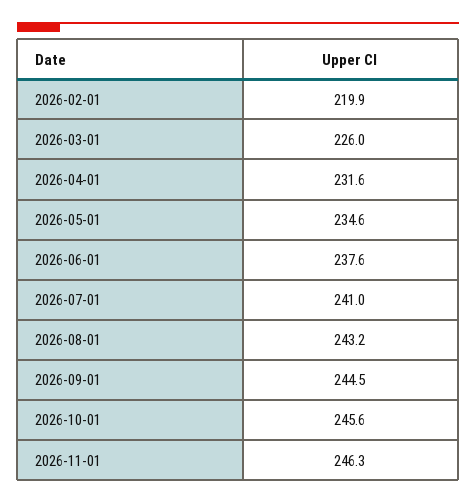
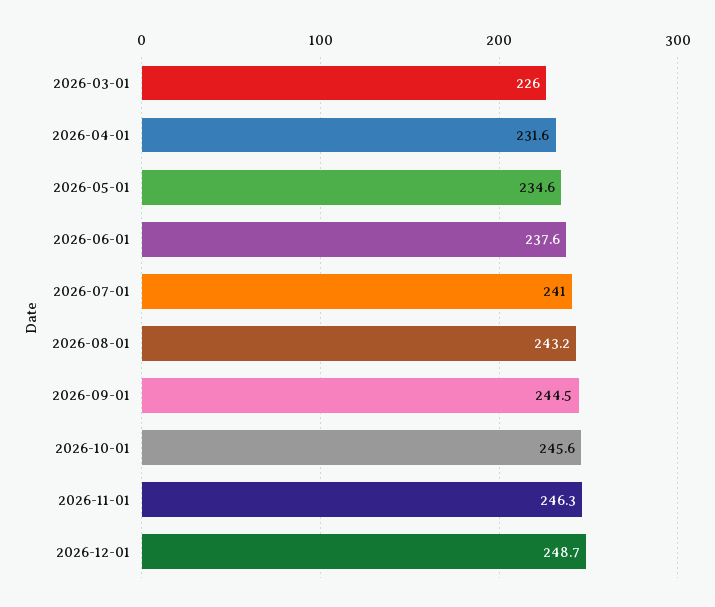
2026-02-01: 219.9 -> none
2026-12-01: none -> 248.7

